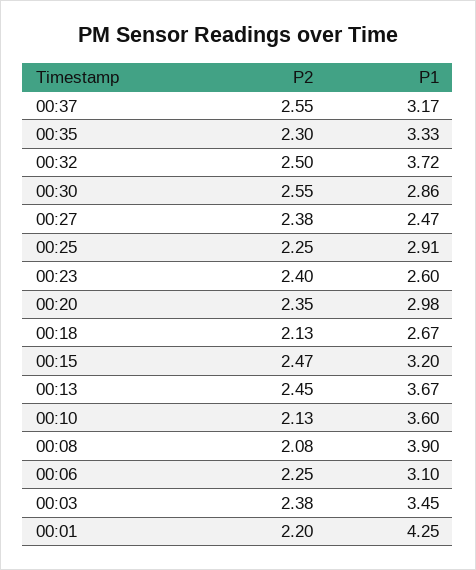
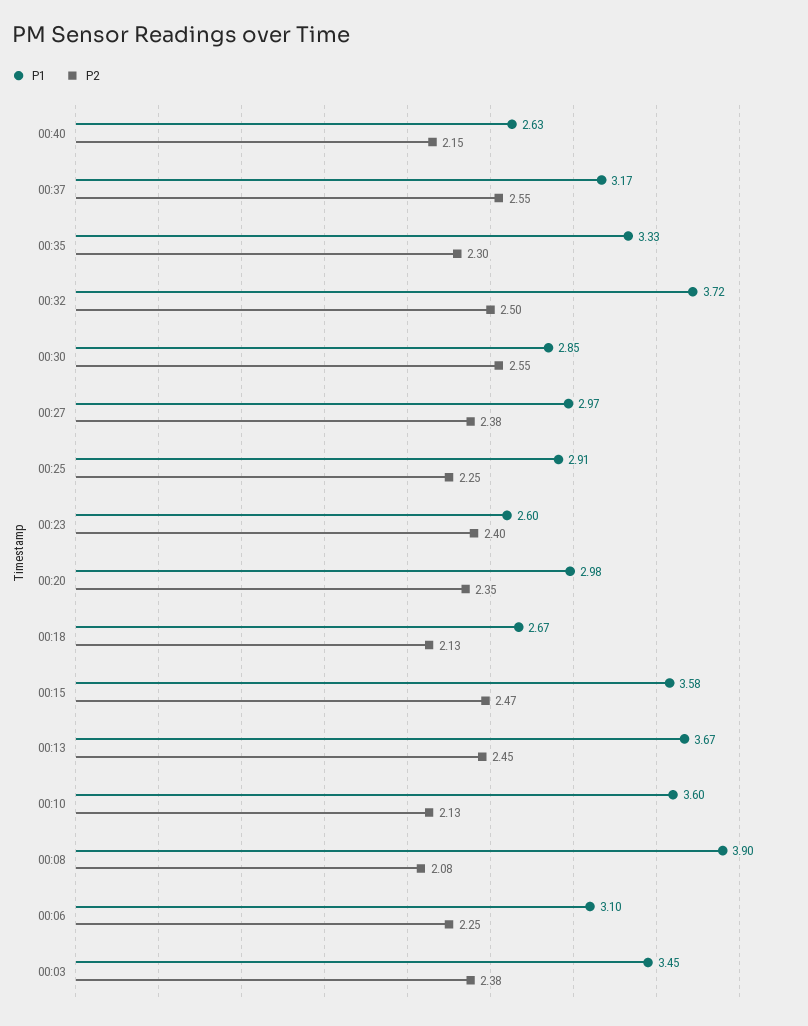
P1, 00:30: 2.86 -> 2.85
P1, 00:27: 2.47 -> 2.97
P1, 00:15: 3.2 -> 3.58
P2, 00:01: 2.2 -> none
P1, 00:01: 4.25 -> none
P1, 00:40: none -> 2.63
P2, 00:40: none -> 2.15

